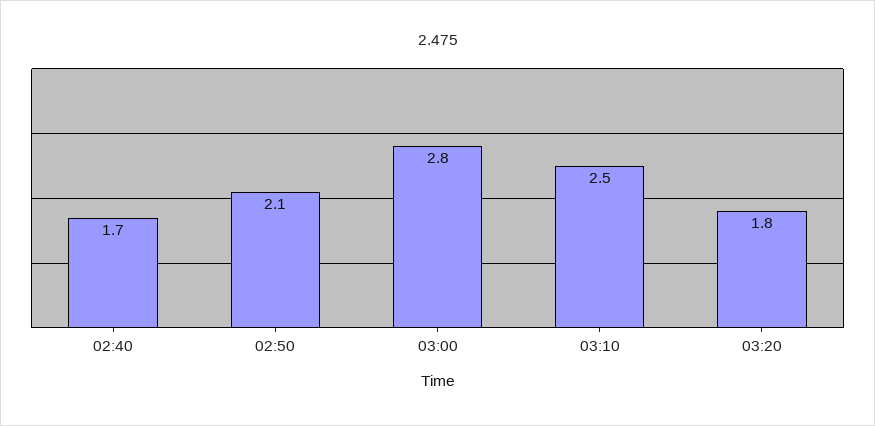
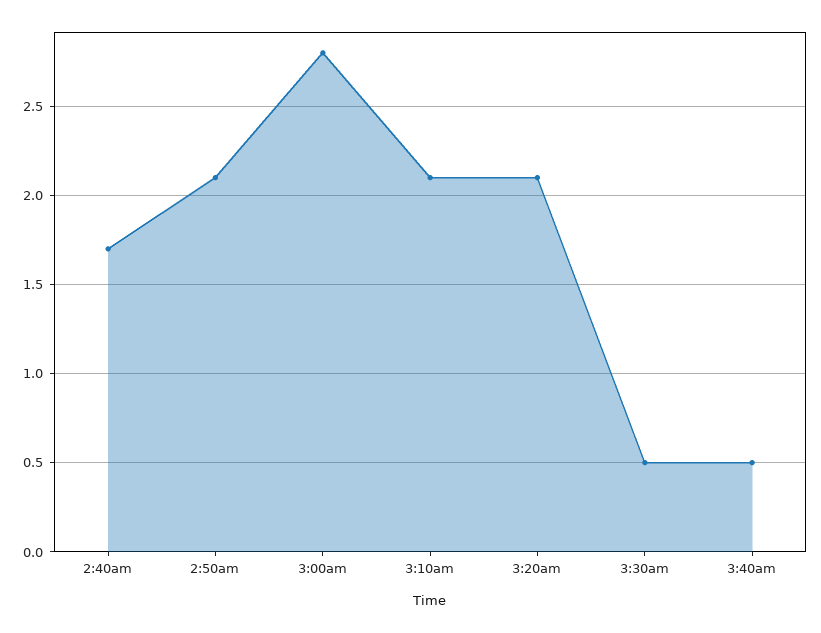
03:10: 2.5 -> 2.1
03:20: 1.8 -> 2.1
3:30am: none -> 0.5
3:40am: none -> 0.5

